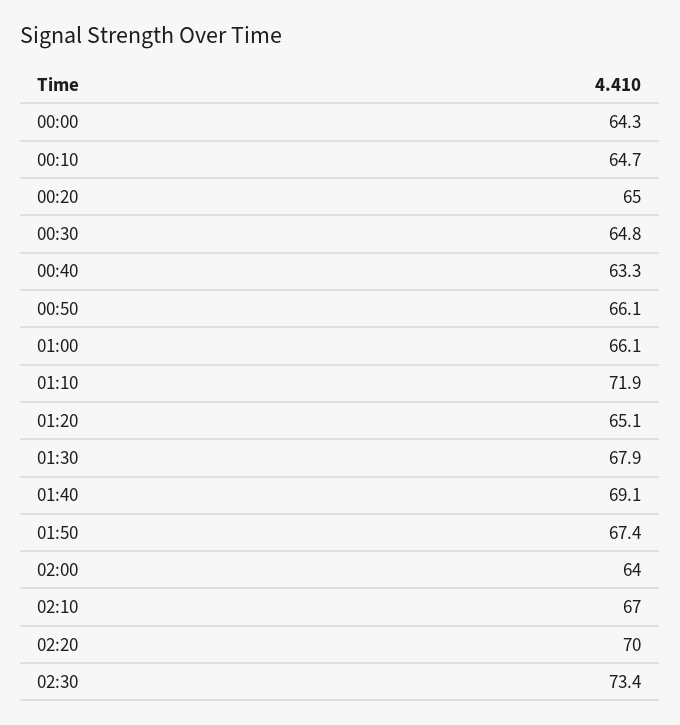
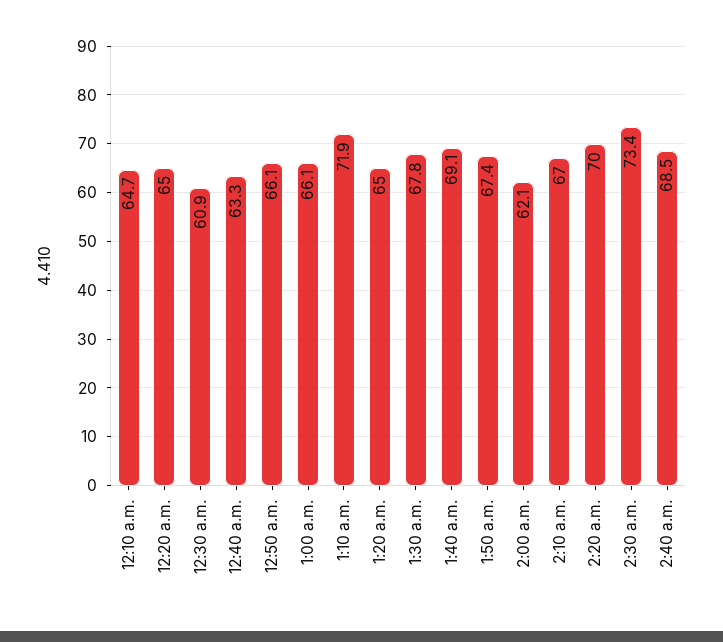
00:00: 64.3 -> none
00:30: 64.8 -> 60.9
01:20: 65.1 -> 65
01:30: 67.9 -> 67.8
02:00: 64 -> 62.1
2:40 a.m.: none -> 68.5

